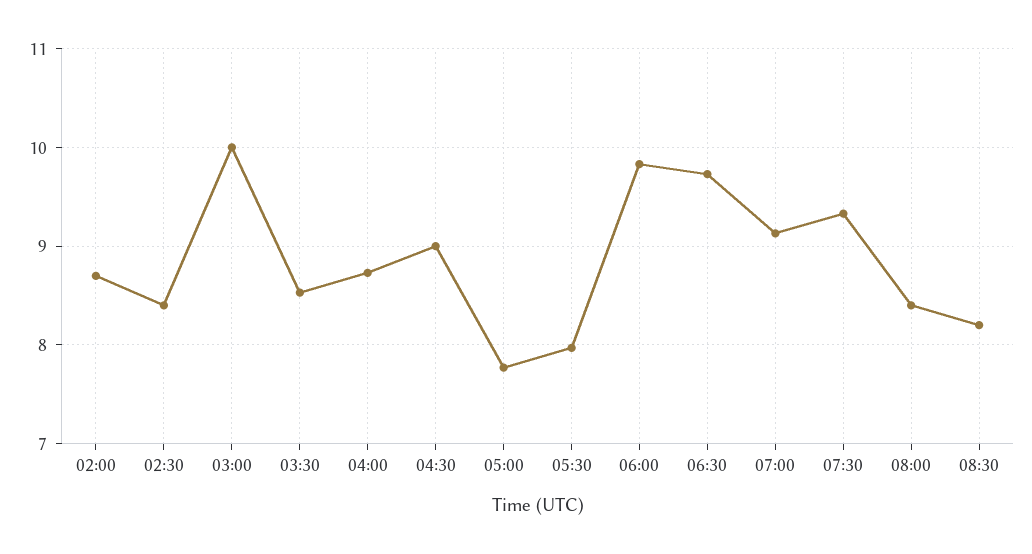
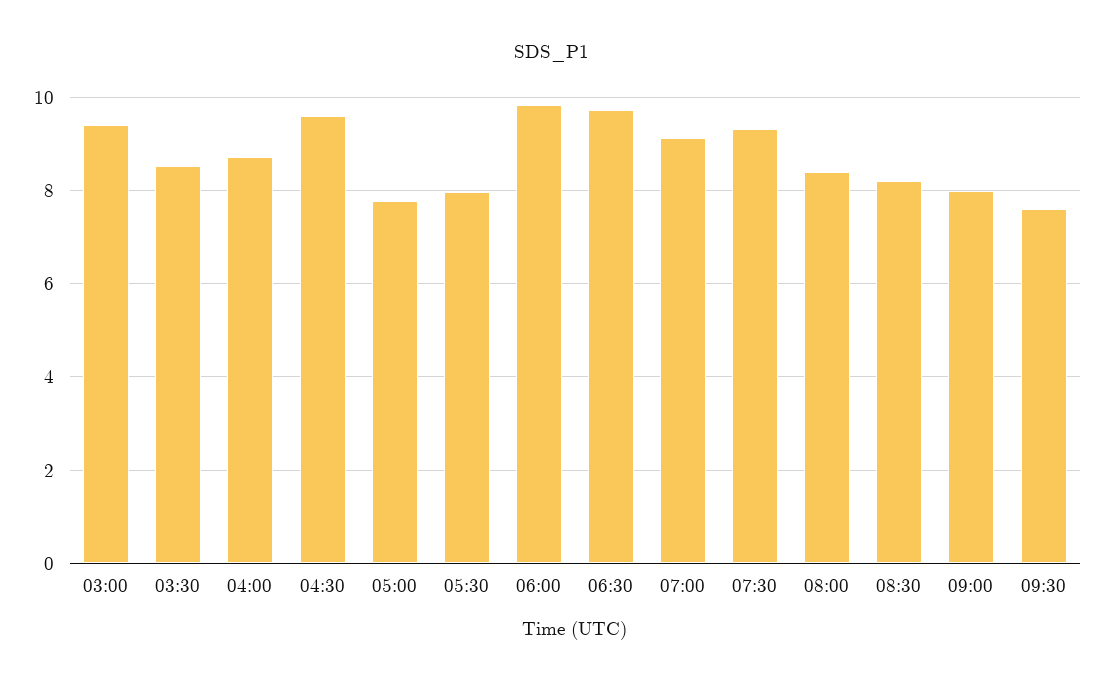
02:00: 8.7 -> none
02:30: 8.4 -> none
03:00: 10 -> 9.4
04:30: 9 -> 9.6
09:00: none -> 8
09:30: none -> 7.6

